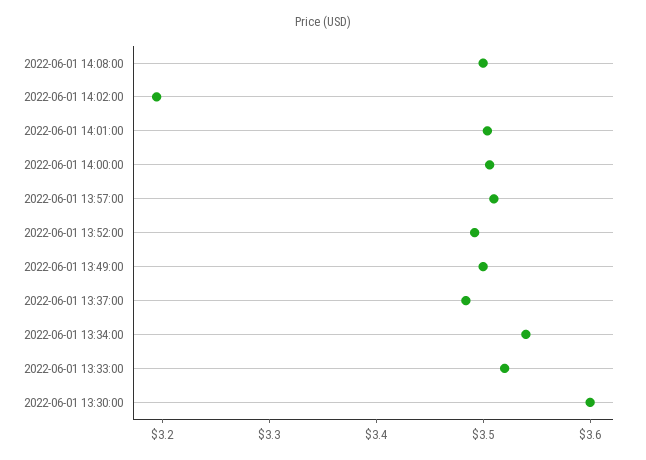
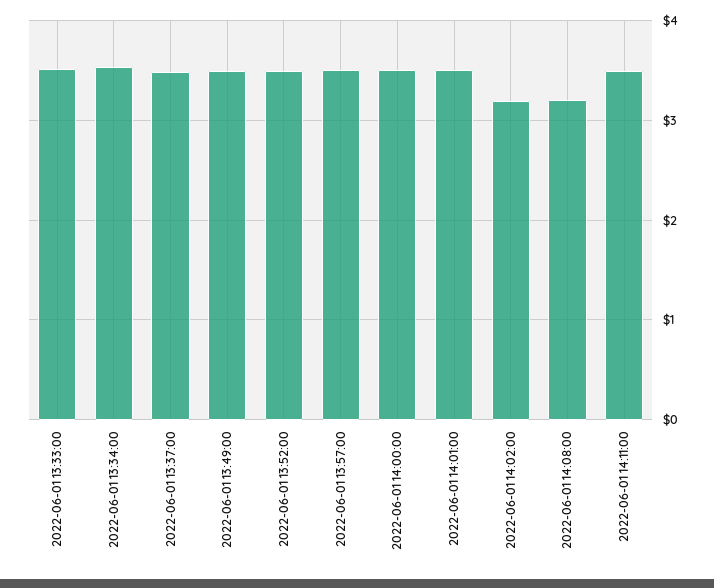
2022-06-01 14:08:00: 3.5 -> 3.2
2022-06-01 13:30:00: 3.6 -> none
2022-06-01 14:11:00: none -> 3.5

